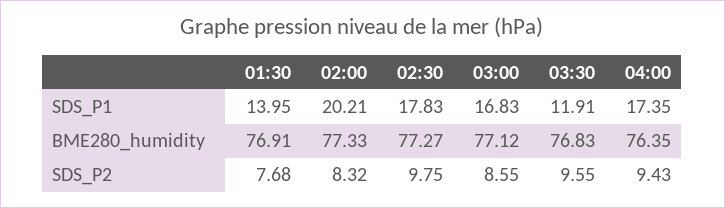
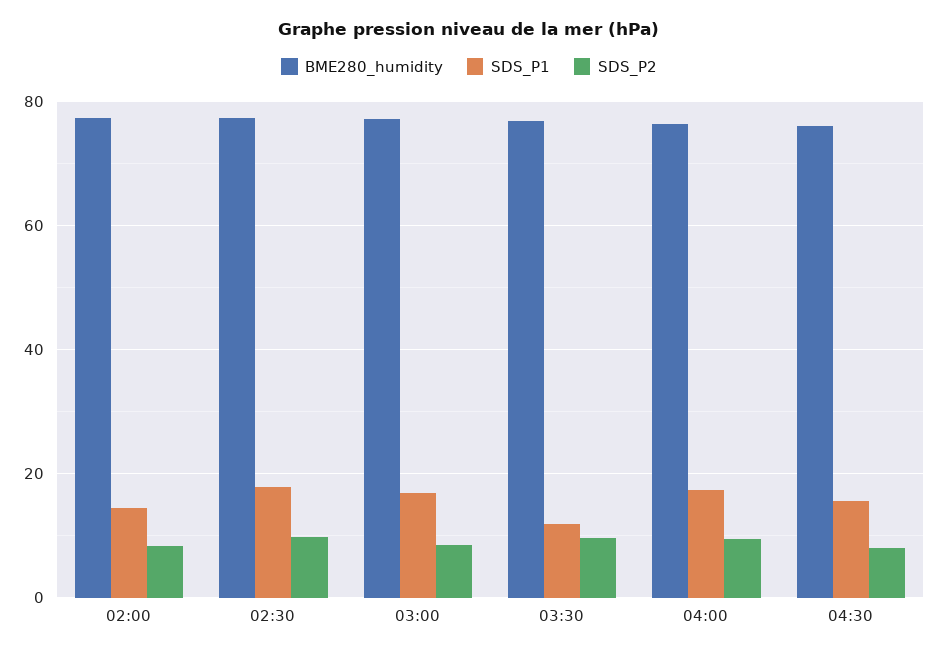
SDS_P1, 01:30: 13.95 -> none
SDS_P1, 02:00: 20.21 -> 14
BME280_humidity, 01:30: 76.91 -> none
SDS_P2, 01:30: 7.68 -> none
BME280_humidity, 04:30: none -> 76
SDS_P1, 04:30: none -> 16
SDS_P2, 04:30: none -> 8

